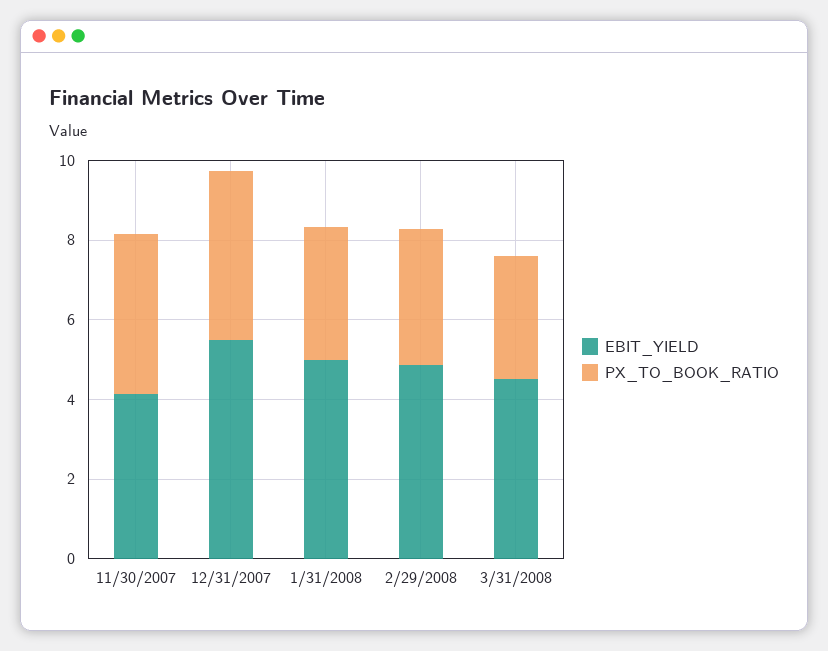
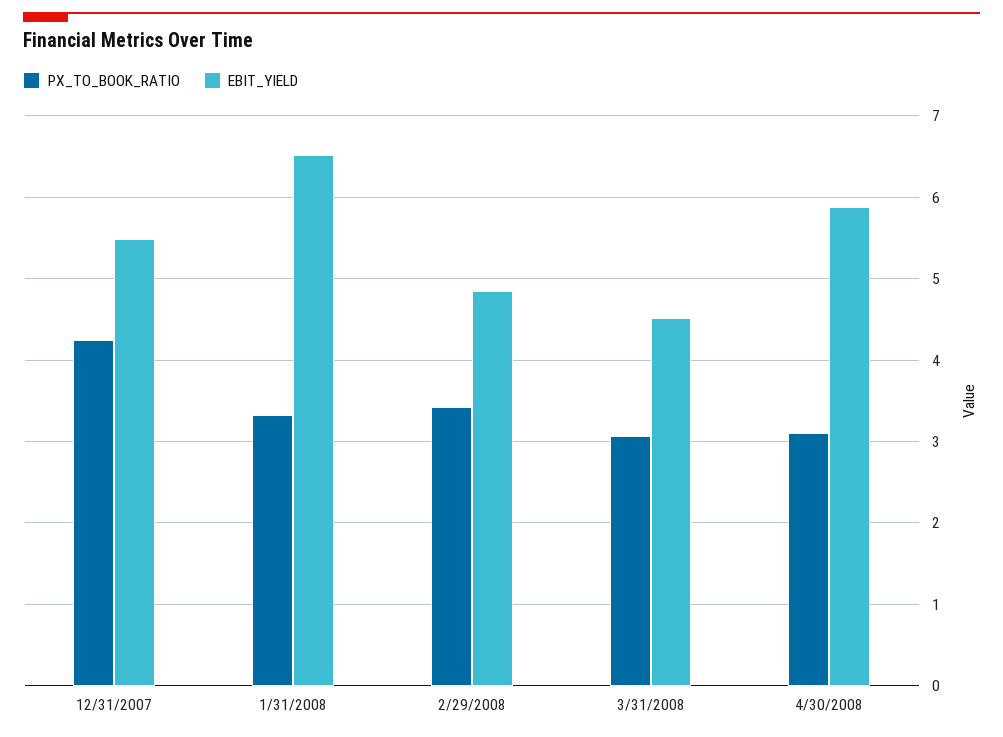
EBIT_YIELD, 11/30/2007: 4 -> none
PX_TO_BOOK_RATIO, 11/30/2007: 4 -> none
EBIT_YIELD, 1/31/2008: 5 -> 6.5
PX_TO_BOOK_RATIO, 4/30/2008: none -> 3.1
EBIT_YIELD, 4/30/2008: none -> 5.9

